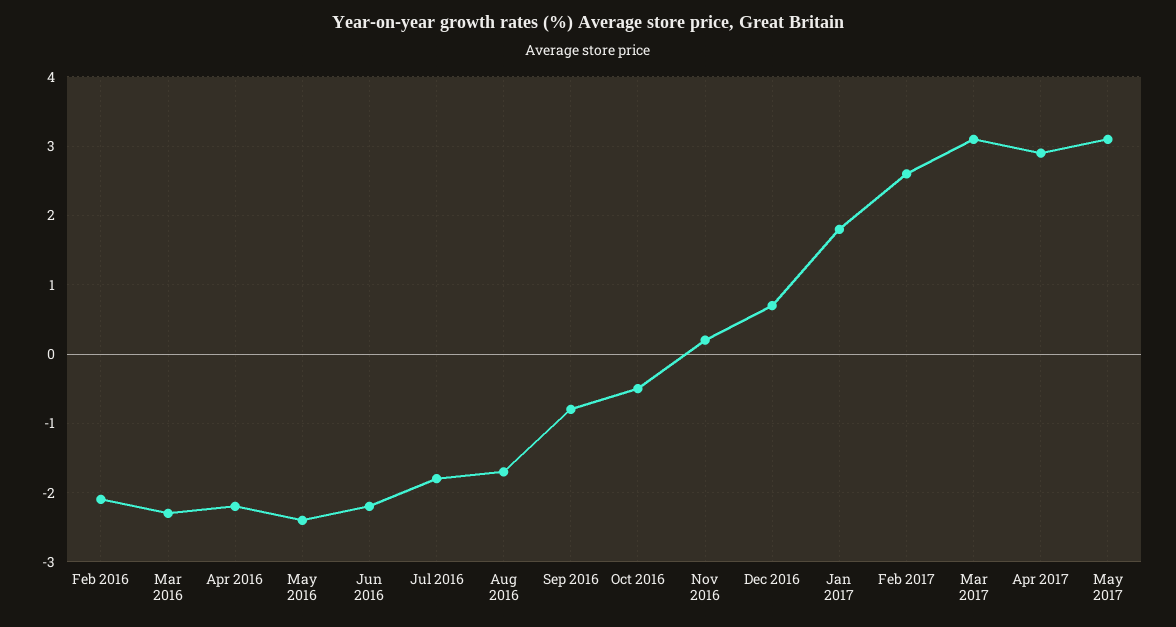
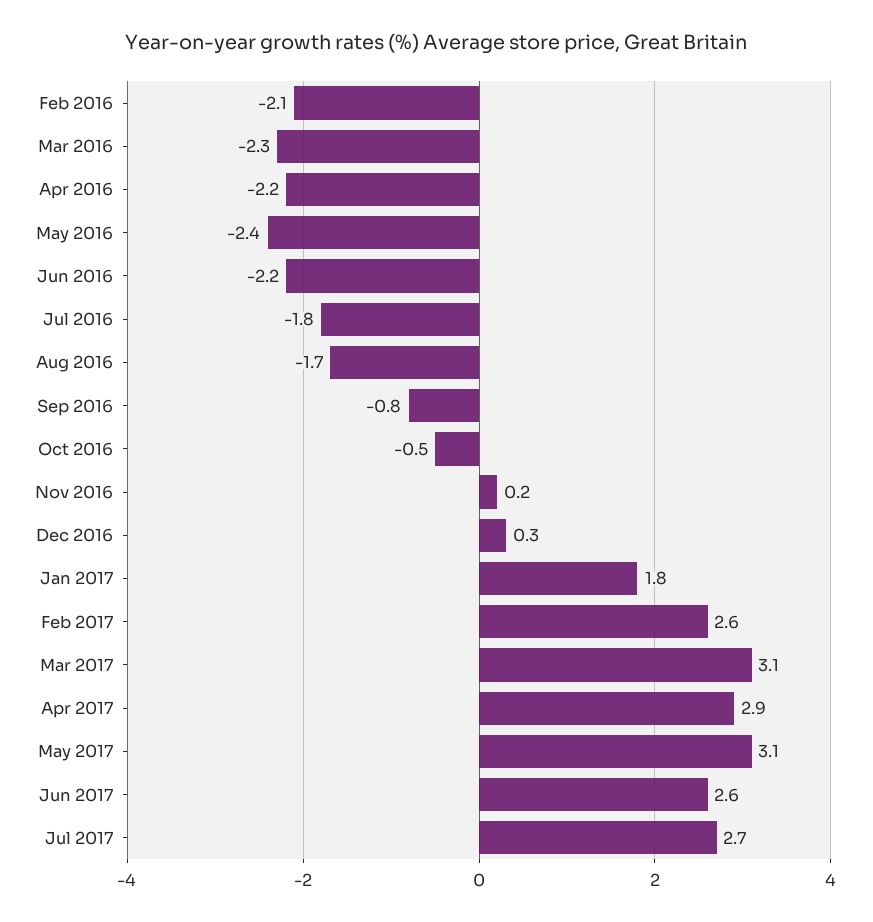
Dec 2016: 0.7 -> 0.3
Jun 2017: none -> 2.6
Jul 2017: none -> 2.7

